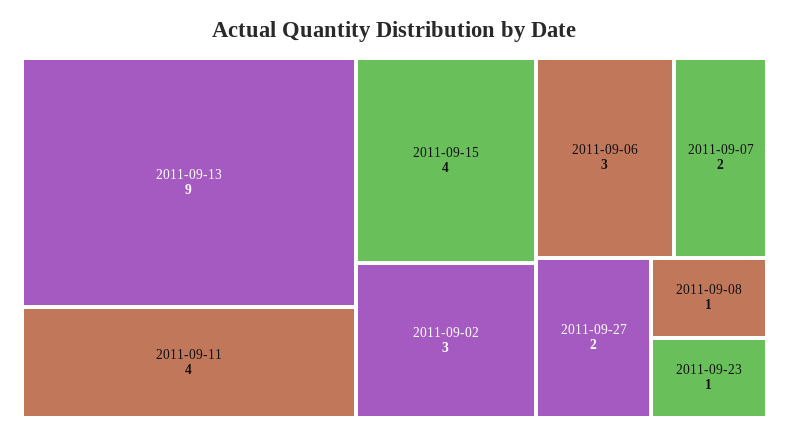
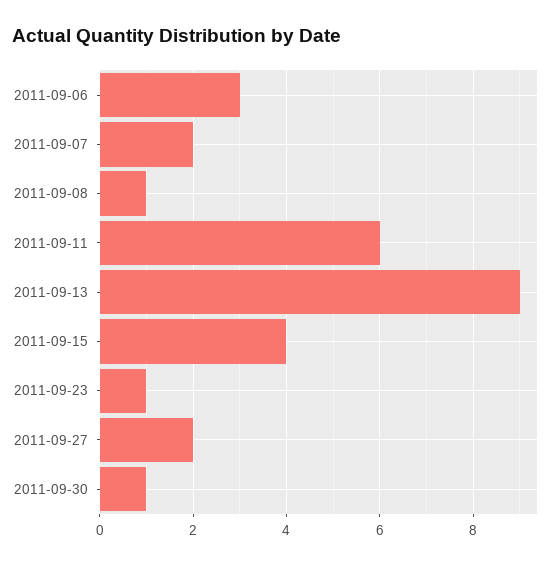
2011-09-11: 4 -> 6
2011-09-02: 3 -> none
2011-09-30: none -> 1

